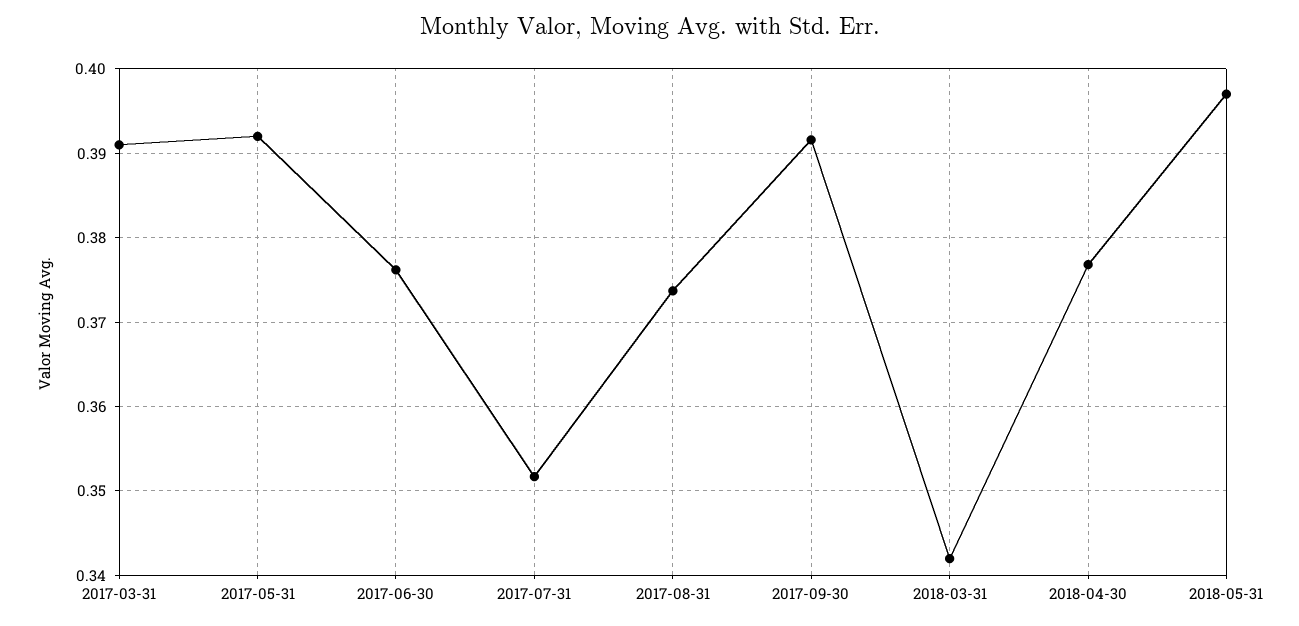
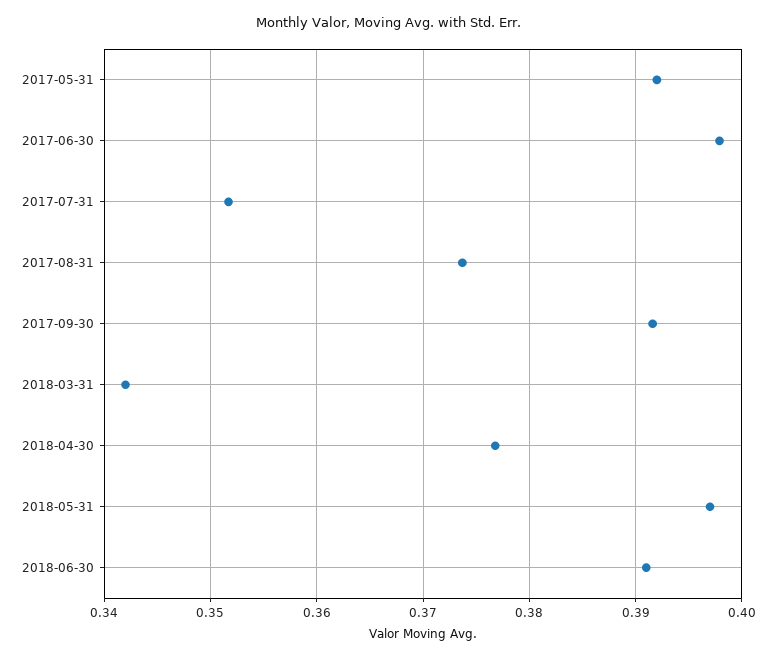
2017-03-31: 0.391 -> none
2017-06-30: 0.376 -> 0.398
2018-06-30: none -> 0.391

